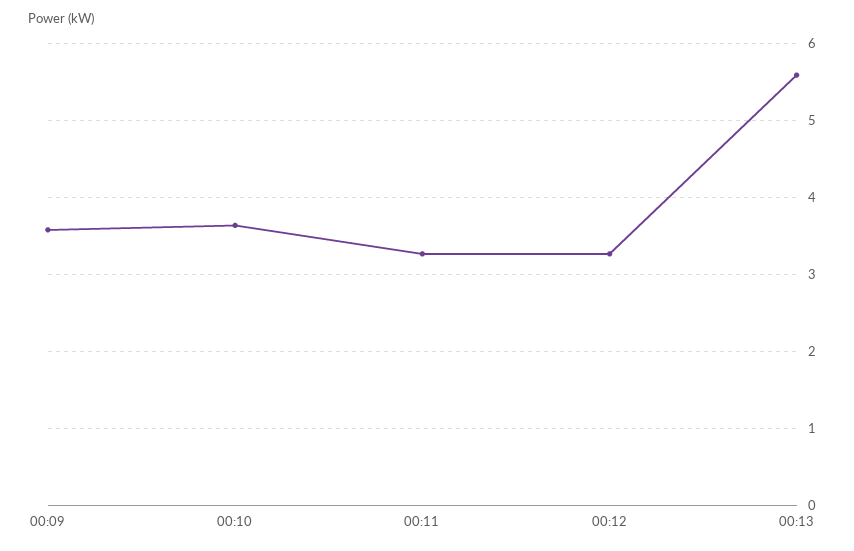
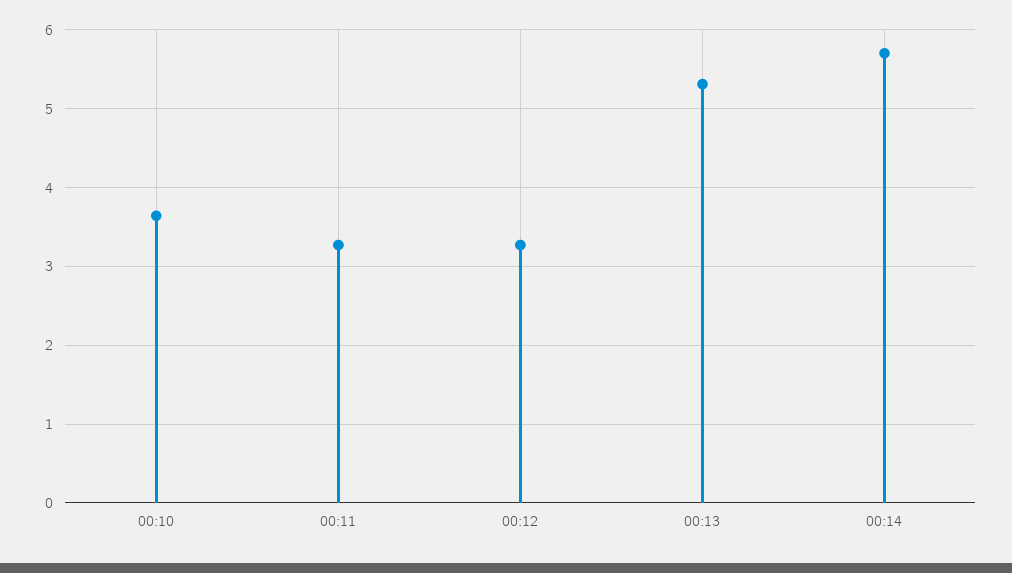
00:09: 3.6 -> none
00:13: 5.6 -> 5.3
00:14: none -> 5.7

